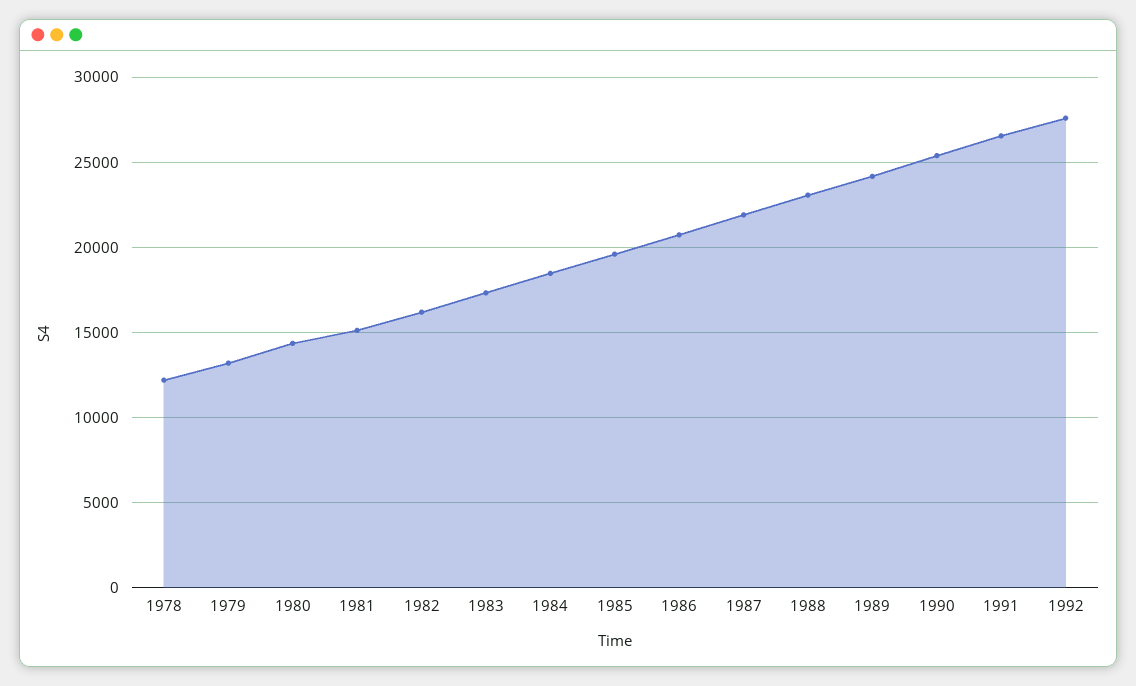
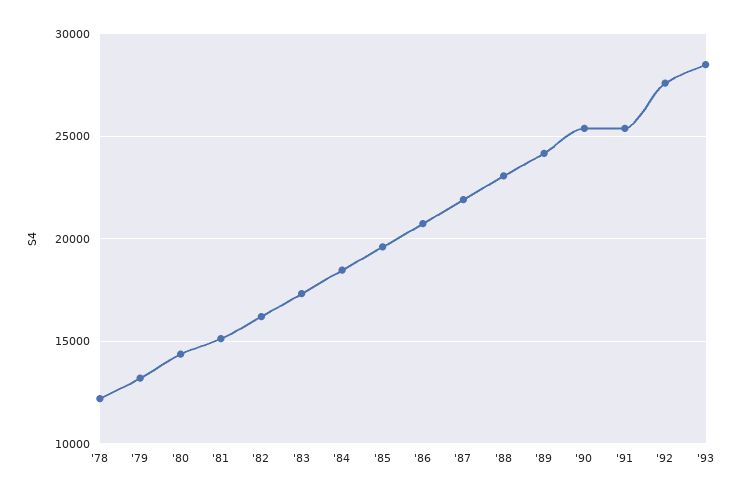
1991: 26500 -> 25500
'93: none -> 28500

